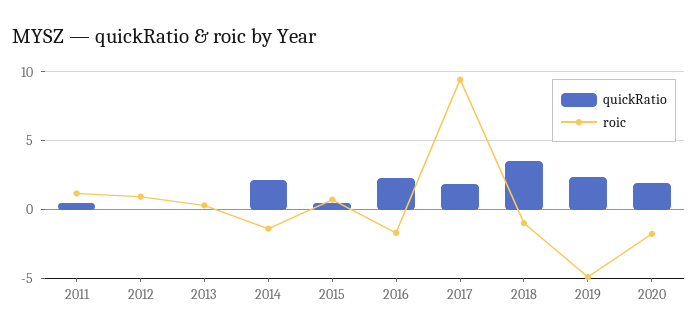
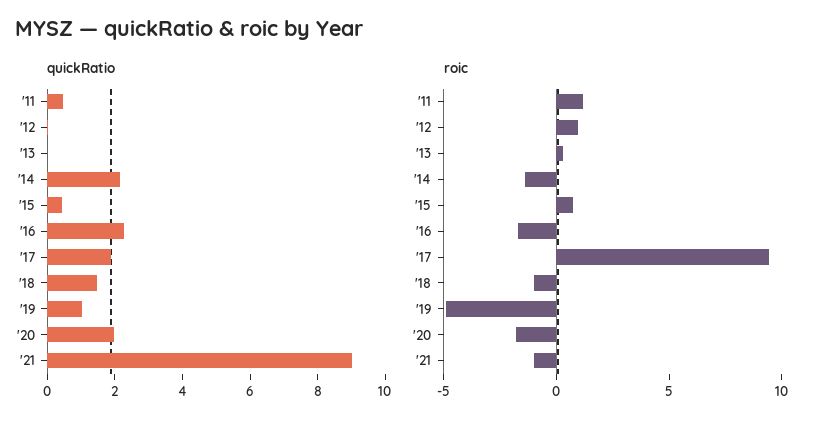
quickRatio, 2018: 3.5 -> 1.5
quickRatio, 2019: 2.5 -> 1
quickRatio, '21: none -> 9
roic, '21: none -> -1

